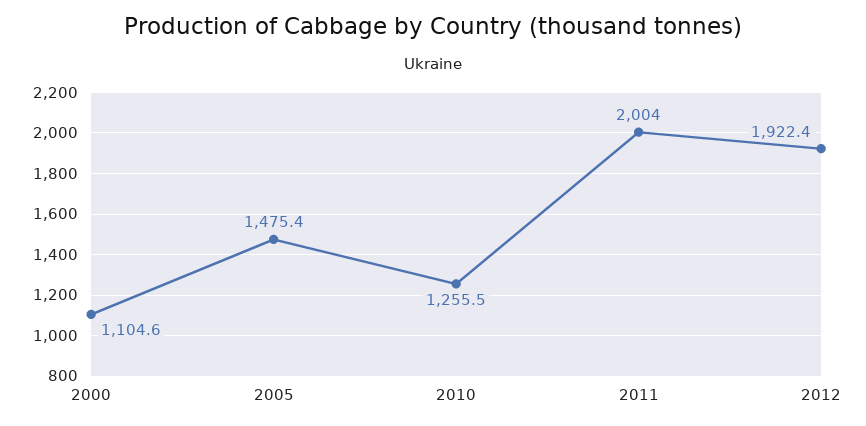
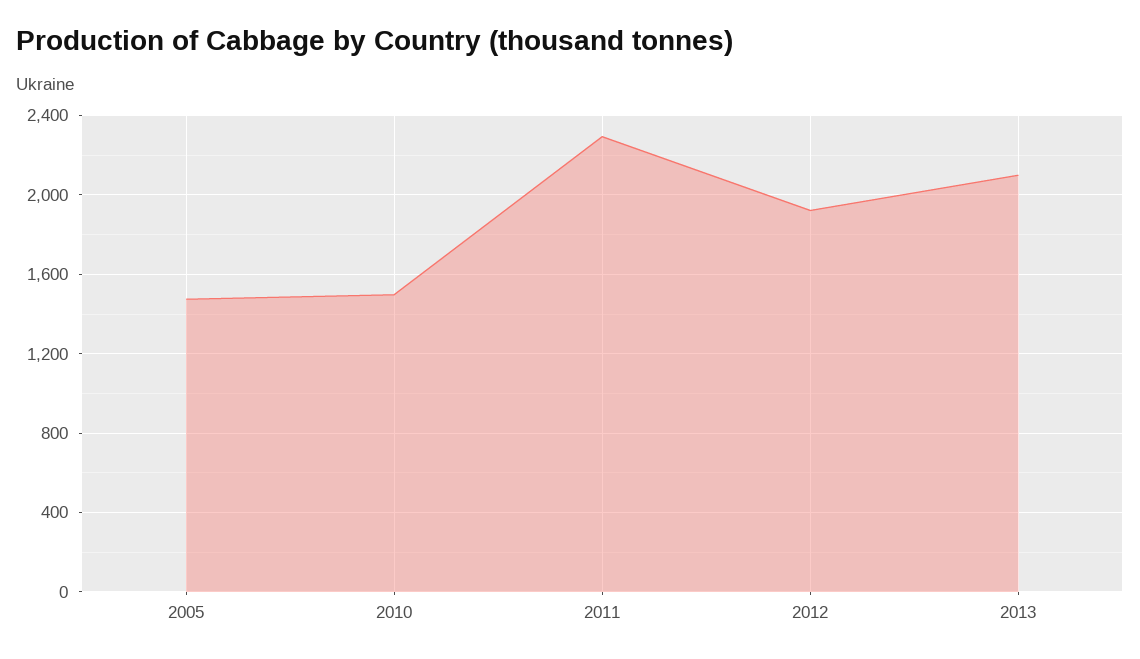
2000: 1104.6 -> none
2010: 1255.5 -> 1500
2011: 2004 -> 2300
2013: none -> 2100

